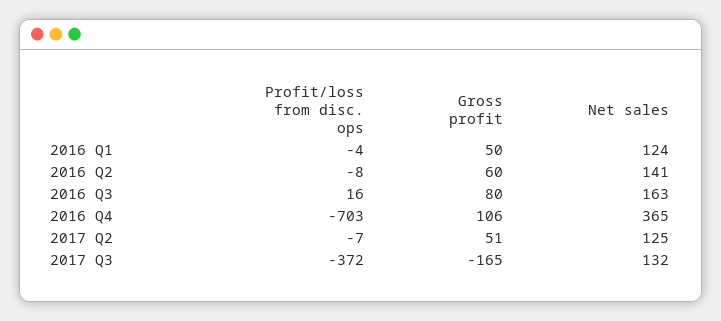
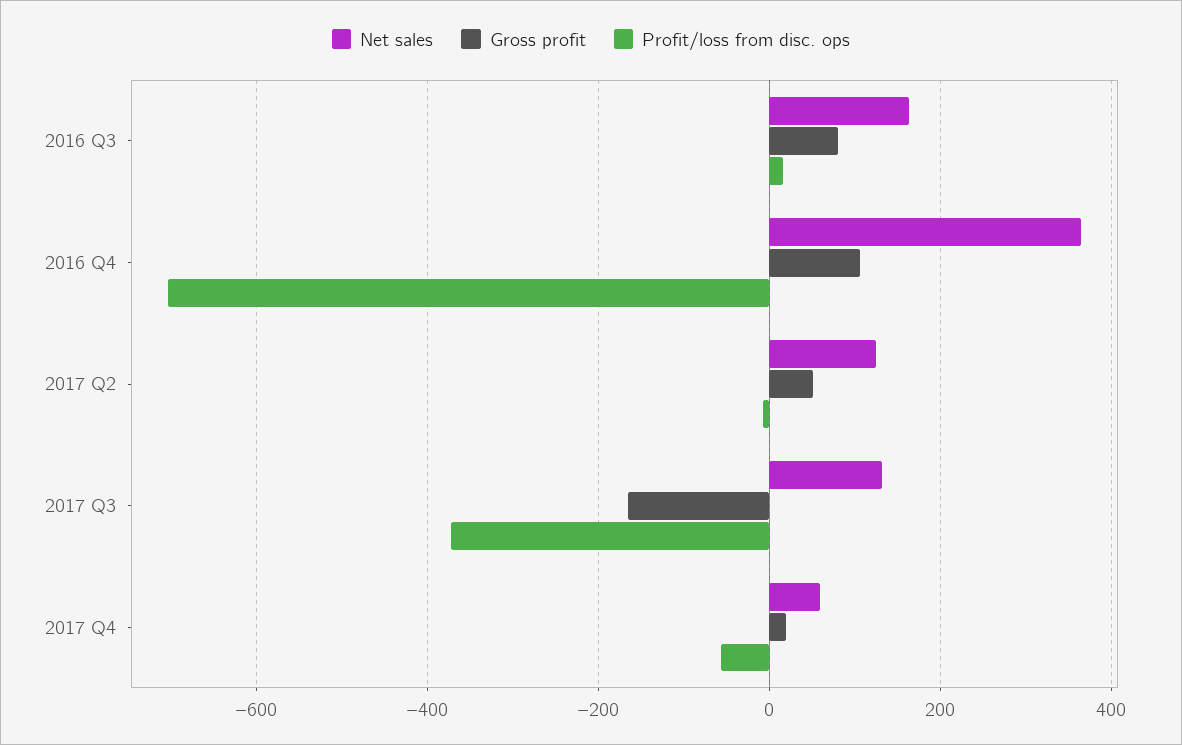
Profit/loss from disc. ops, 2016 Q1: -4 -> none
Gross profit, 2016 Q1: 50 -> none
Net sales, 2016 Q1: 124 -> none
Profit/loss from disc. ops, 2016 Q2: -8 -> none
Gross profit, 2016 Q2: 60 -> none
Net sales, 2016 Q2: 141 -> none
Net sales, 2017 Q4: none -> 60
Gross profit, 2017 Q4: none -> 20
Profit/loss from disc. ops, 2017 Q4: none -> -60

